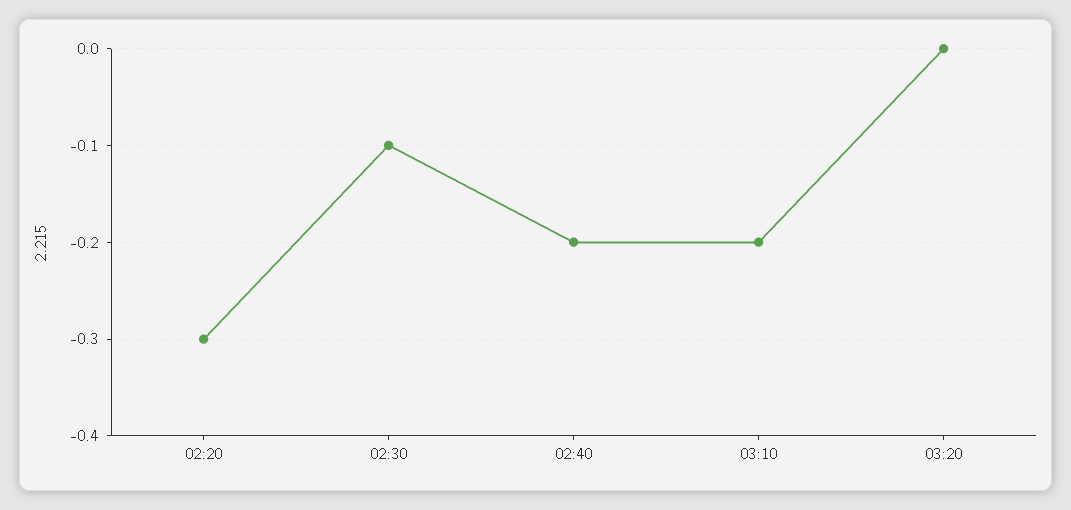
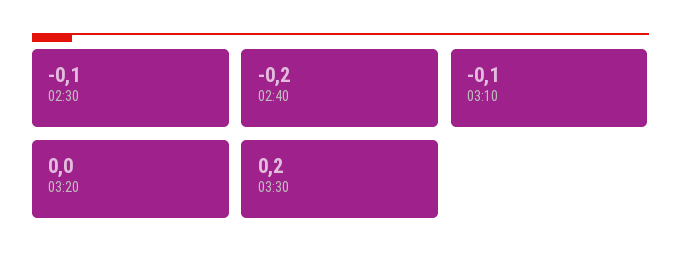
02:20: -0.3 -> none
03:10: -0.2 -> -0.1
03:30: none -> 0.2

